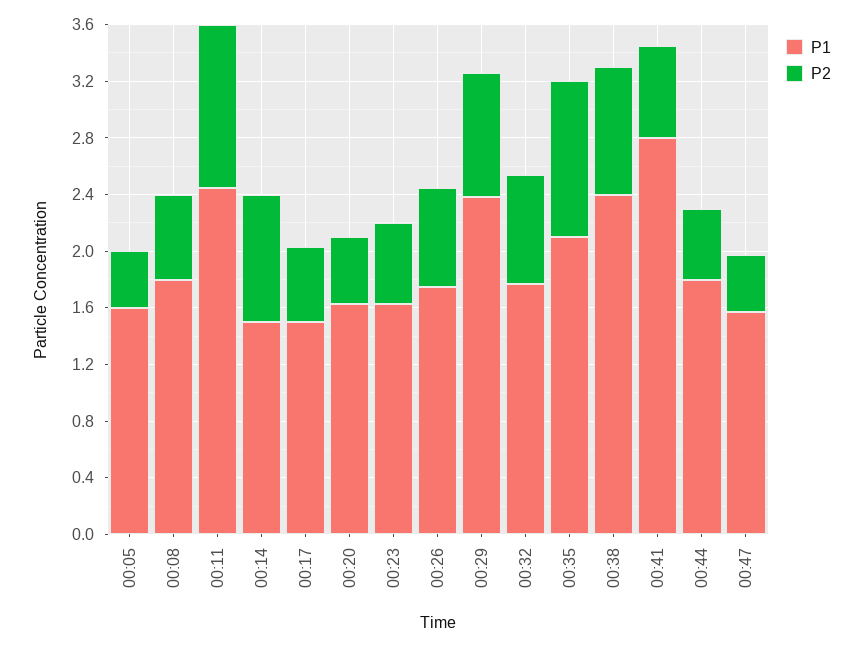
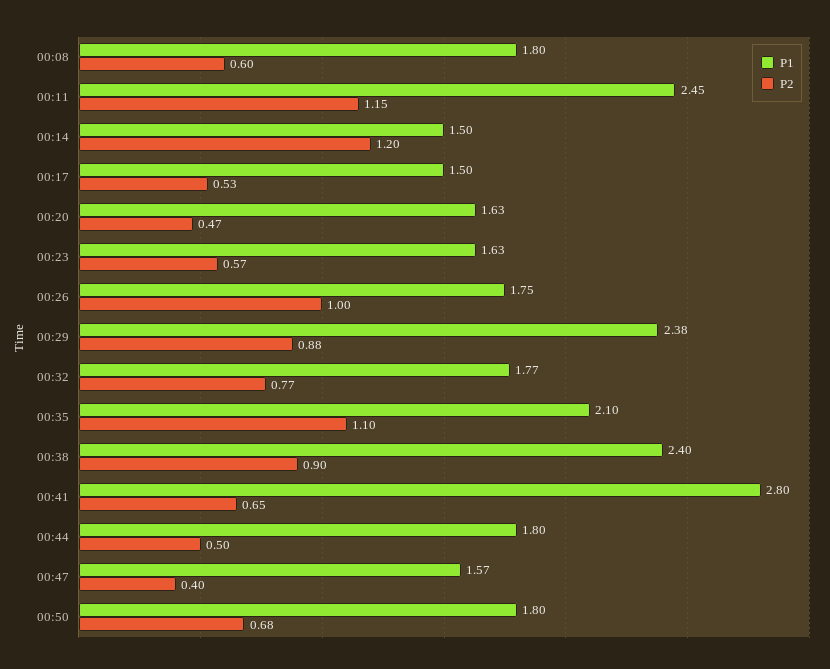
P1, 00:05: 1.6 -> none
P2, 00:05: 0.4 -> none
P2, 00:14: 0.9 -> 1.2
P2, 00:26: 0.7 -> 1
P1, 00:50: none -> 1.8
P2, 00:50: none -> 0.68

